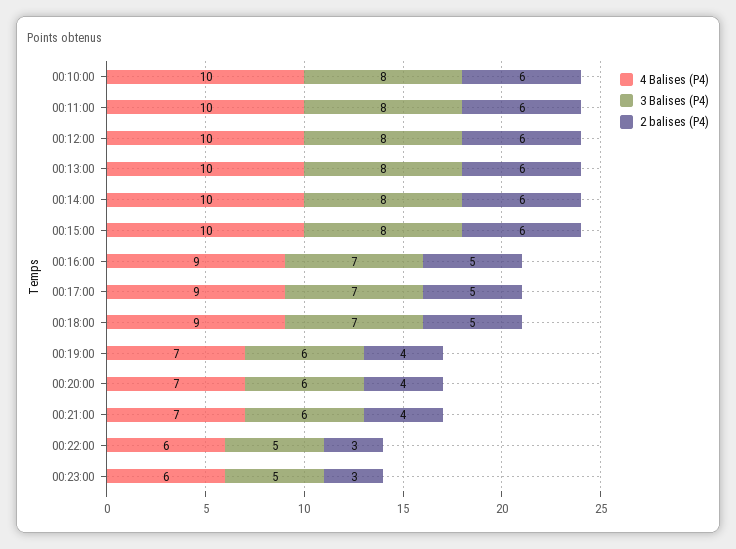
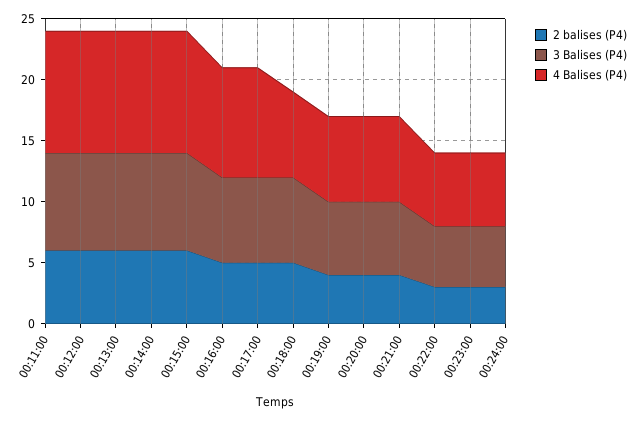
4 Balises (P4), 00:10:00: 10 -> none
3 Balises (P4), 00:10:00: 8 -> none
2 balises (P4), 00:10:00: 6 -> none
4 Balises (P4), 00:18:00: 9 -> 7
2 balises (P4), 00:24:00: none -> 3
3 Balises (P4), 00:24:00: none -> 5
4 Balises (P4), 00:24:00: none -> 6

